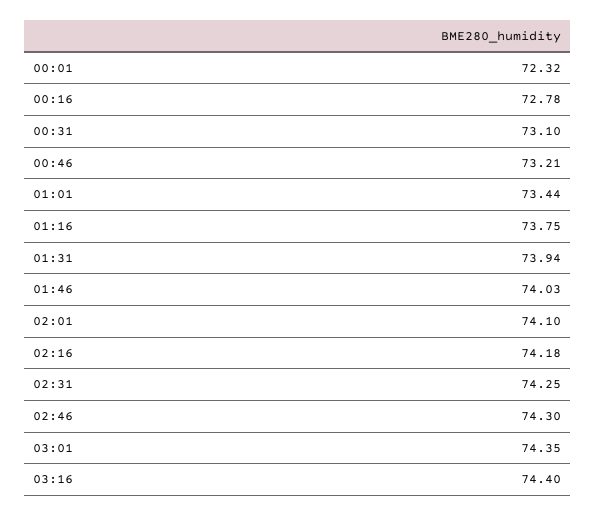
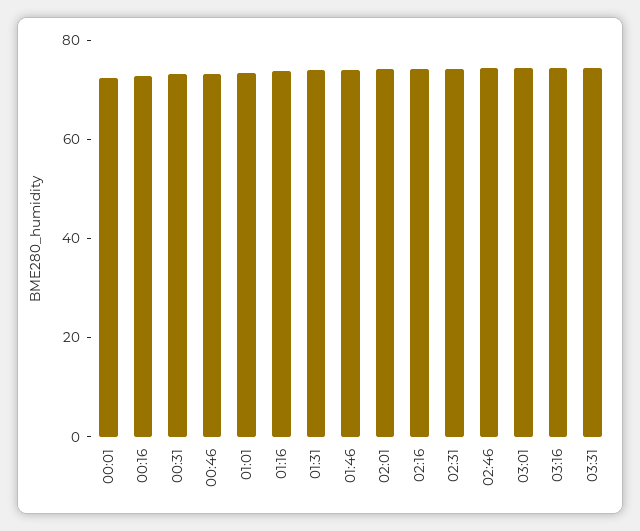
03:31: none -> 75

